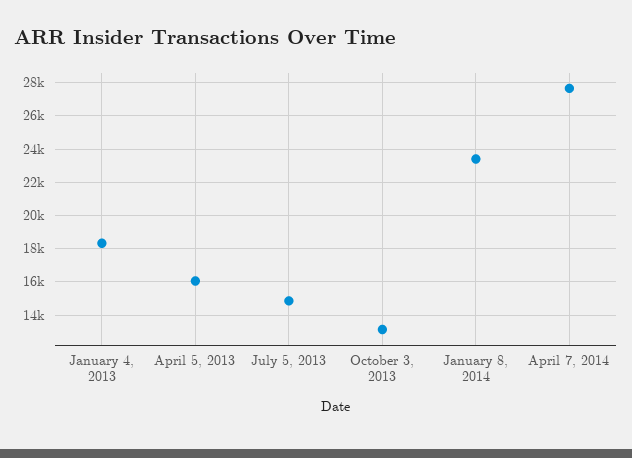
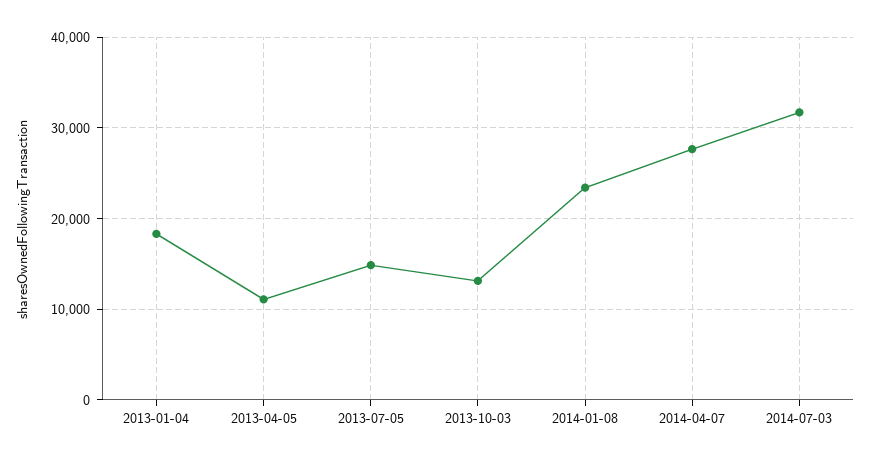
April 5, 2013: 16000 -> 11000
2014-07-03: none -> 32000

